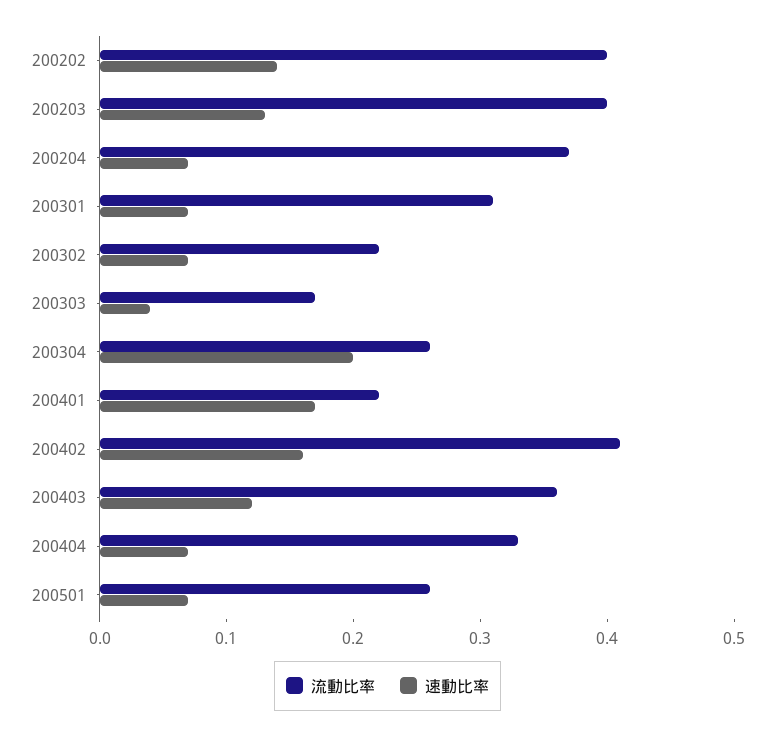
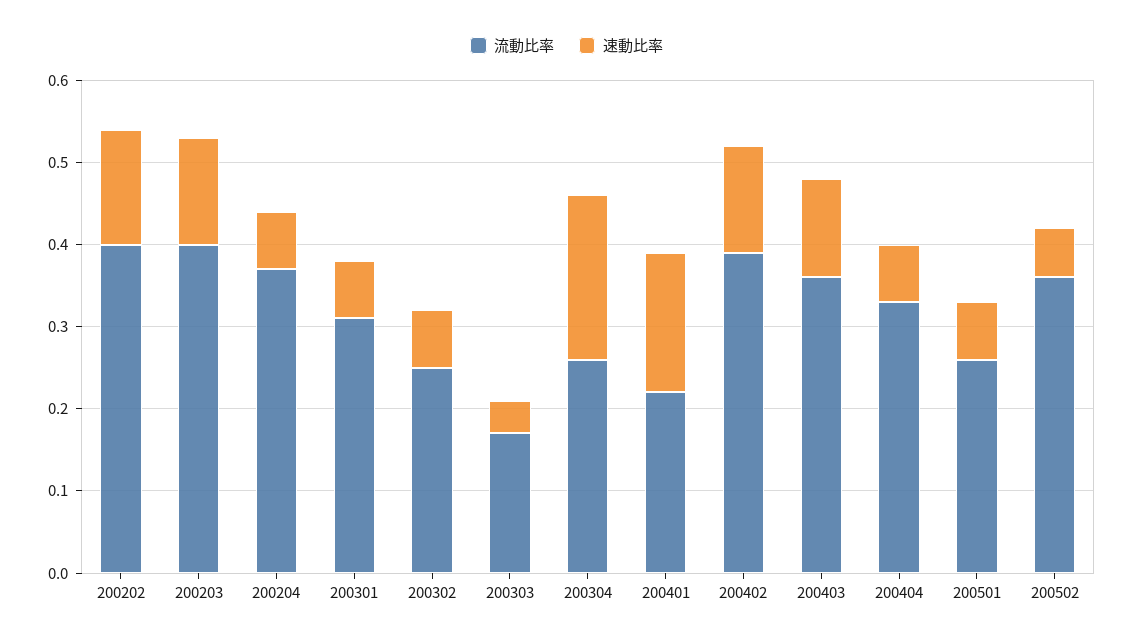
流動比率, 200302: 0.22 -> 0.25
流動比率, 200402: 0.41 -> 0.39
速動比率, 200402: 0.16 -> 0.13
流動比率, 200502: none -> 0.36
速動比率, 200502: none -> 0.06

